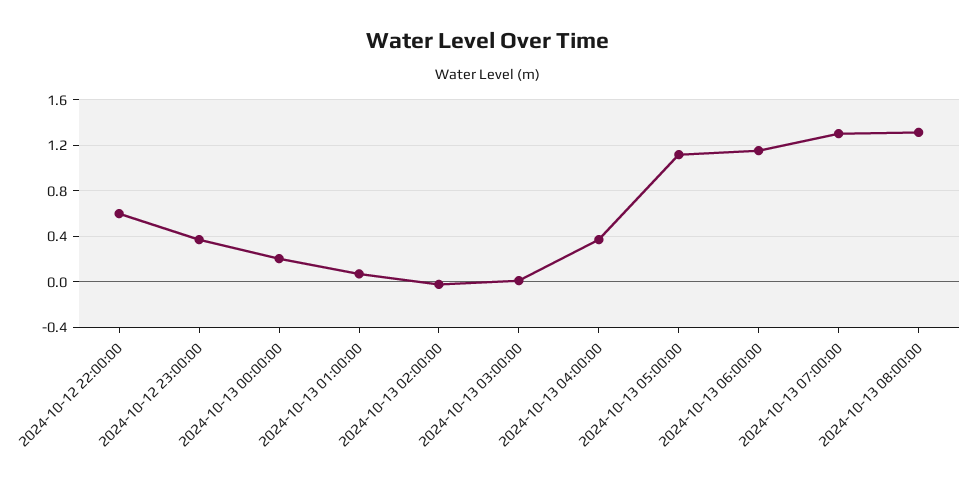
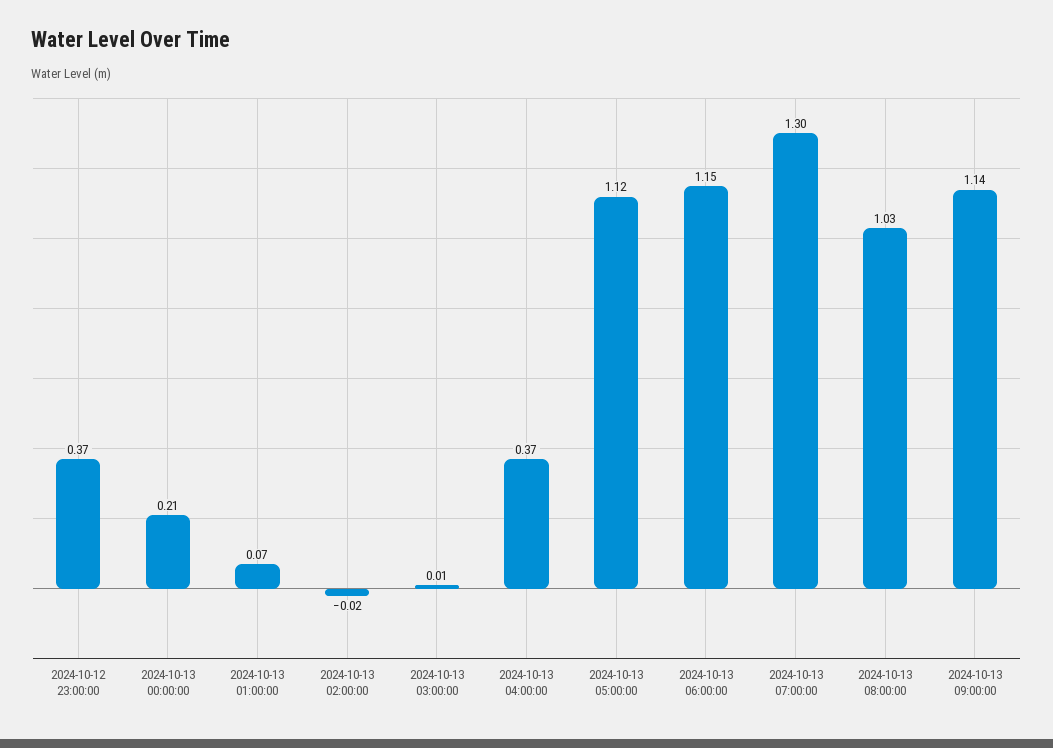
2024-10-12 22:00:00: 0.6 -> none
2024-10-13 08:00:00: 1.3 -> 1.03
2024-10-13 09:00:00: none -> 1.14

